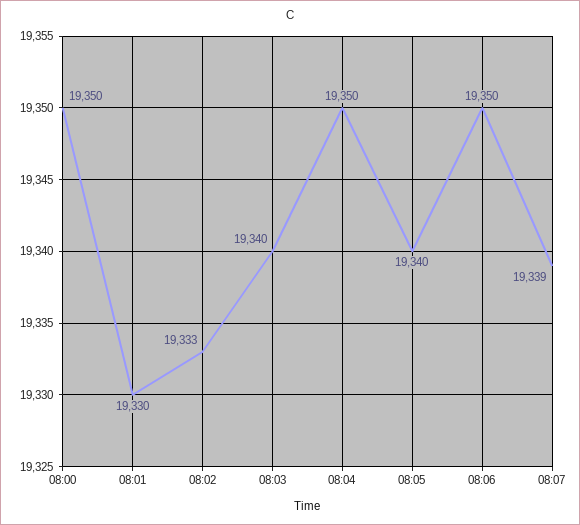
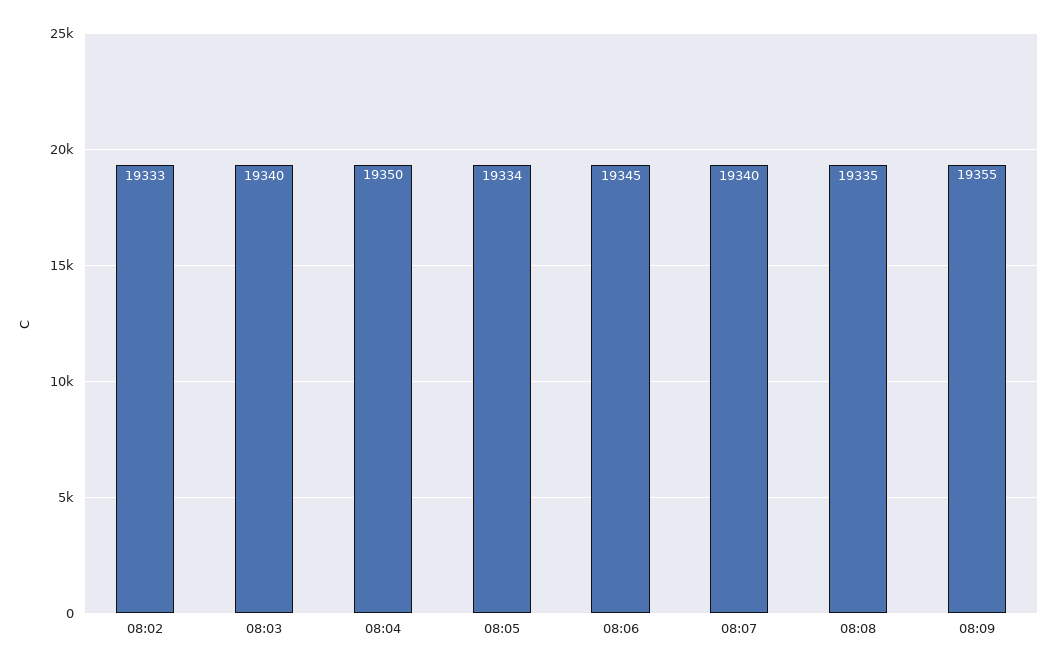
08:00: 19350 -> none
08:01: 19330 -> none
08:05: 19340 -> 19334
08:06: 19350 -> 19345
08:07: 19339 -> 19340
08:08: none -> 19335
08:09: none -> 19355

